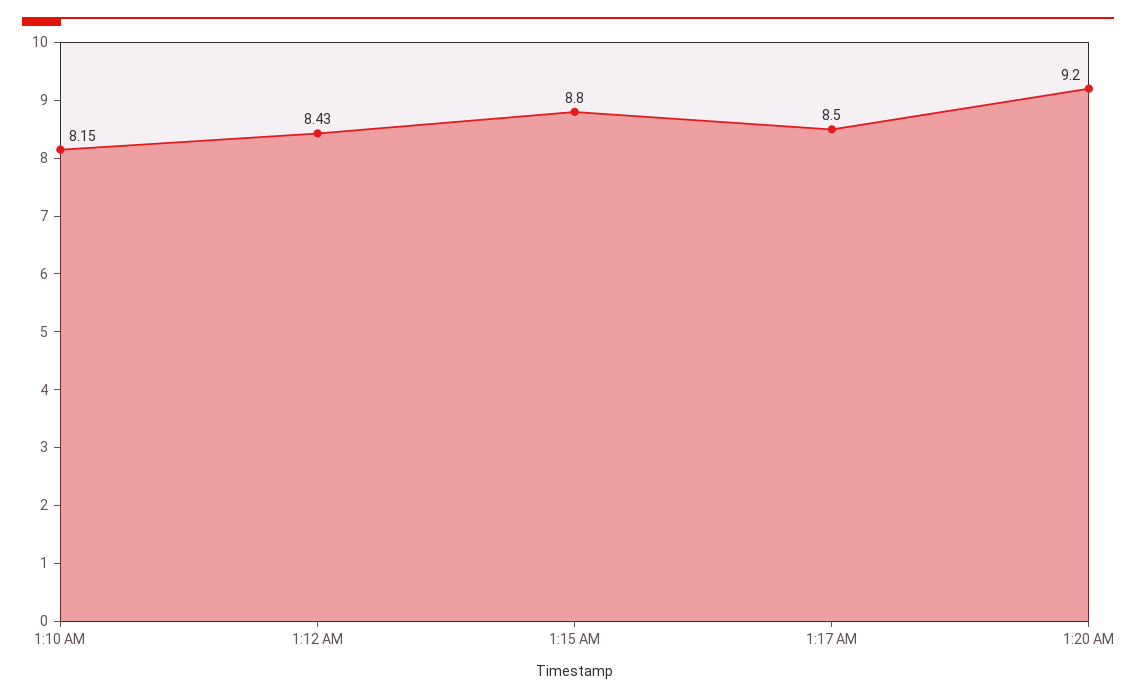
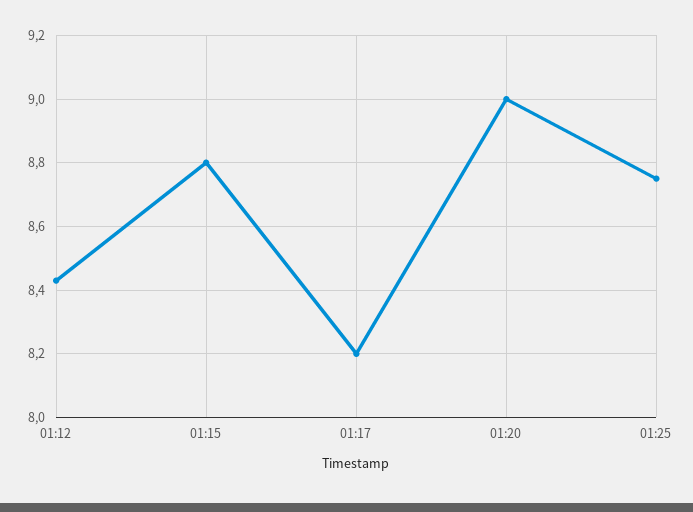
1:10 AM: 8.15 -> none
1:17 AM: 8.5 -> 8.2
1:20 AM: 9.2 -> 9
01:25: none -> 8.75

